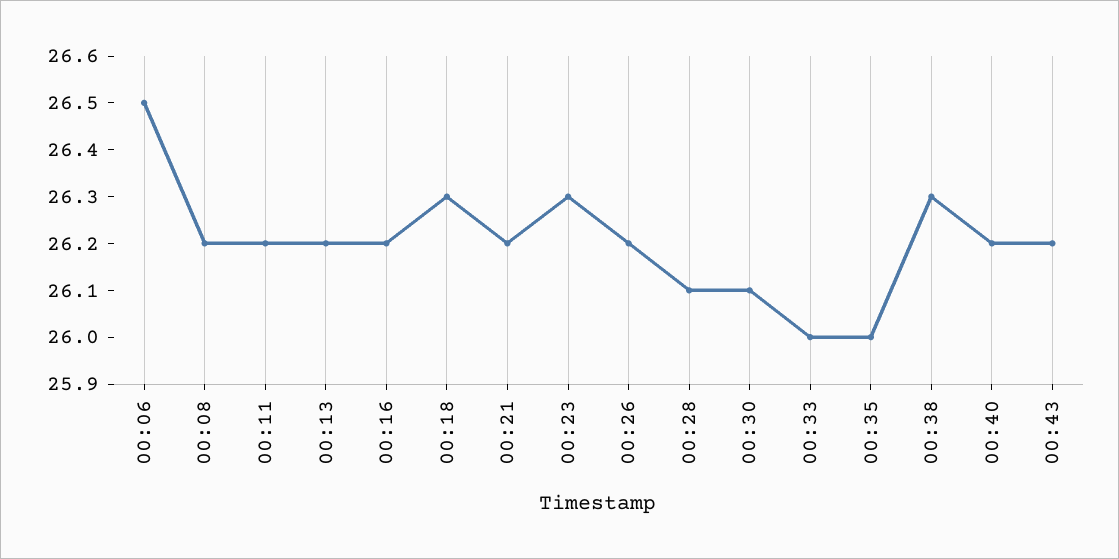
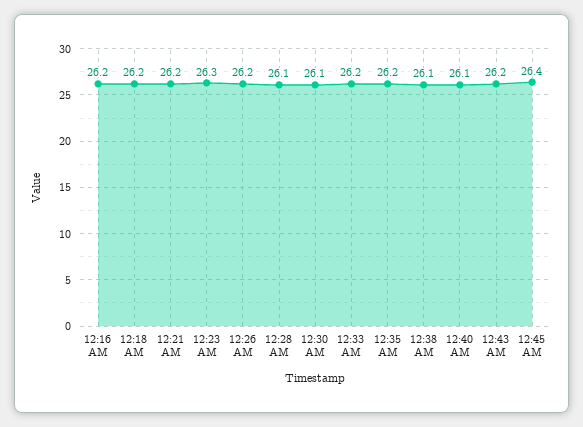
00:06: 26.5 -> none
00:08: 26.2 -> none
00:11: 26.2 -> none
00:13: 26.2 -> none
00:18: 26.3 -> 26.2
00:33: 26 -> 26.2
00:35: 26 -> 26.2
00:38: 26.3 -> 26.1
00:40: 26.2 -> 26.1
12:45 AM: none -> 26.4

